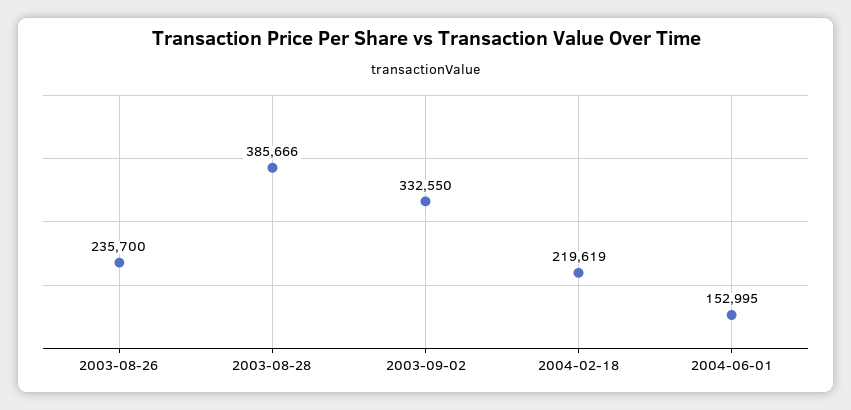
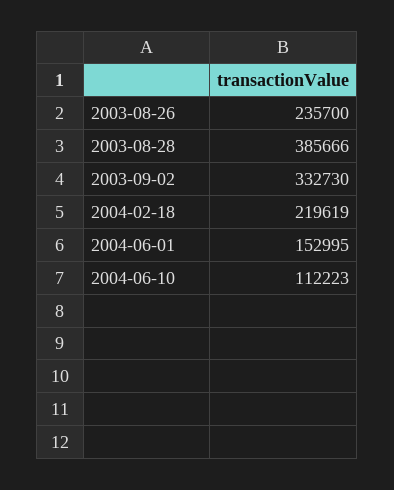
2003-09-02: 332550 -> 332730
2004-06-10: none -> 112223

